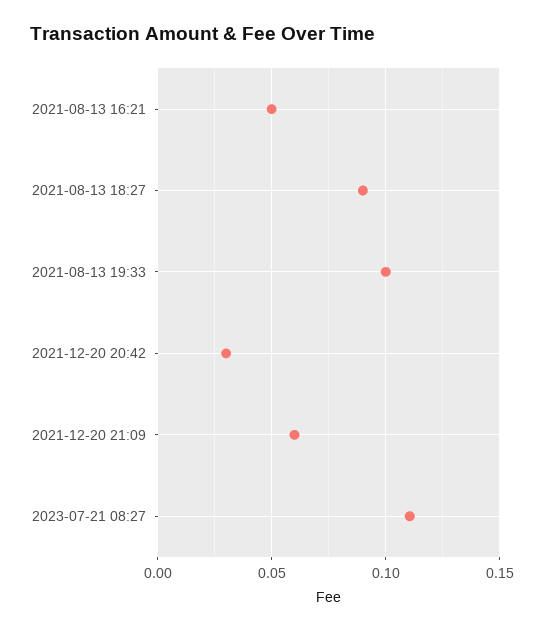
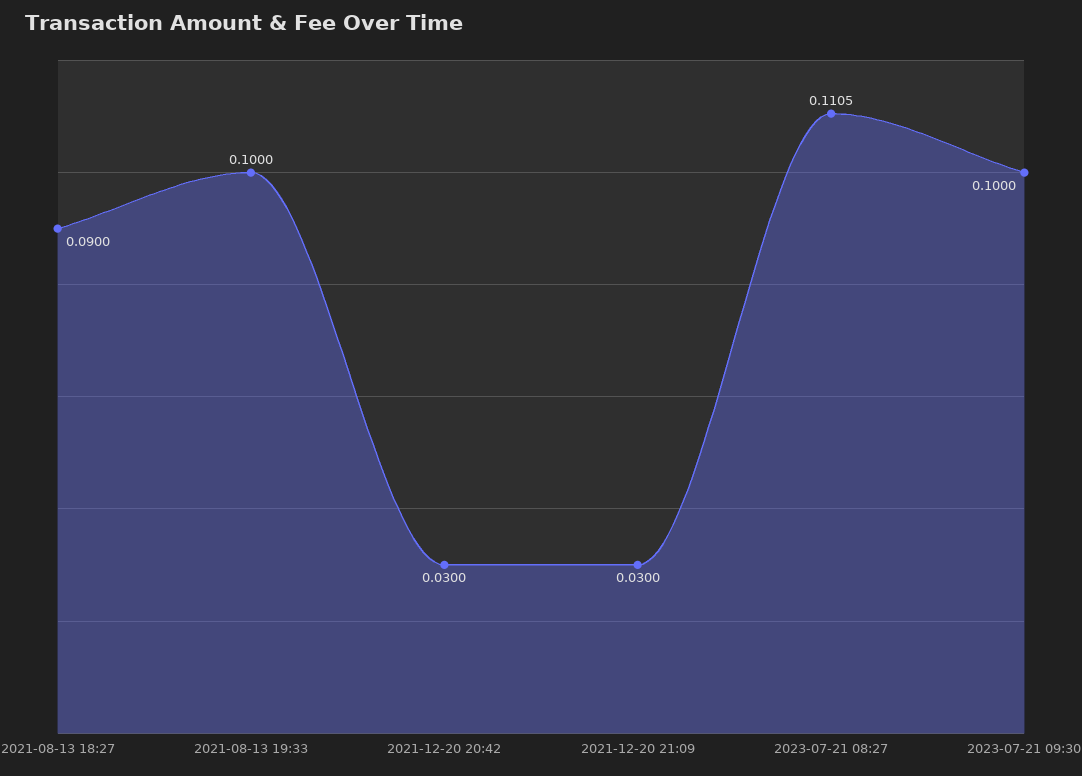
2021-08-13 16:21: 0.05 -> none
2021-12-20 21:09: 0.06 -> 0.03
2023-07-21 09:30: none -> 0.1

